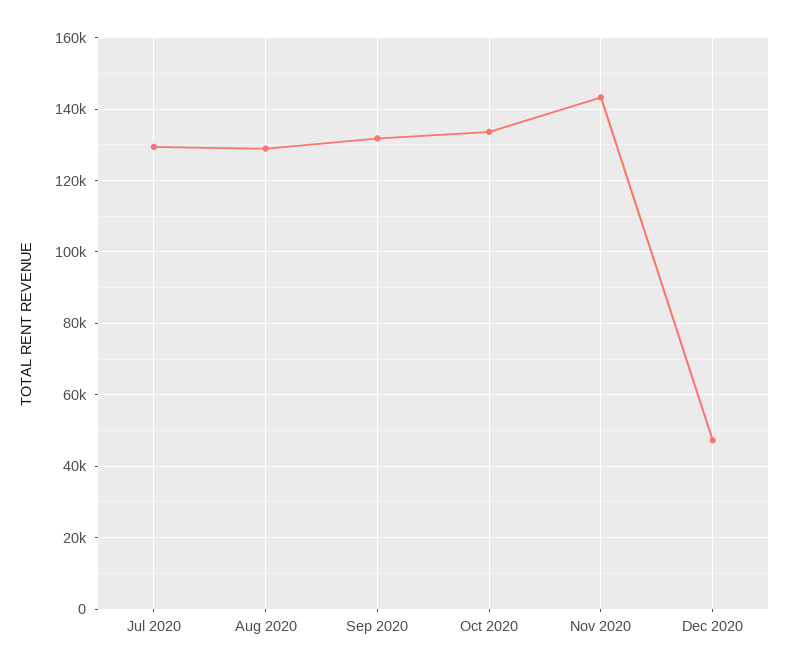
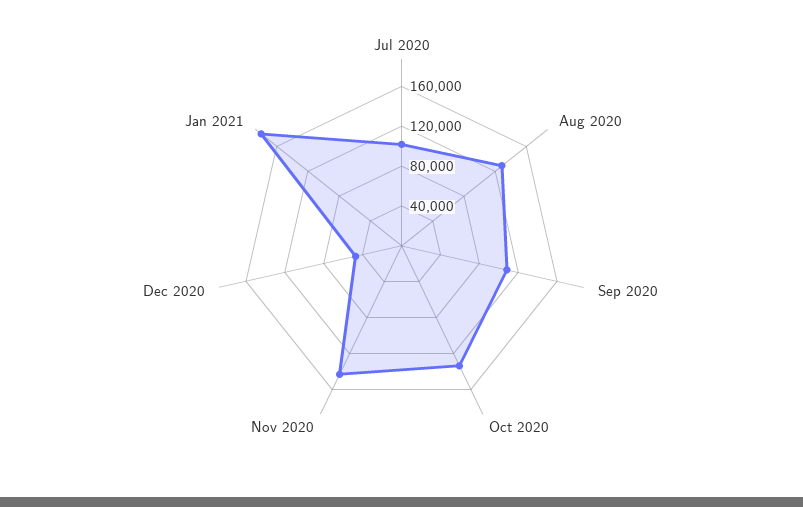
Jul 2020: 130000 -> 100000
Sep 2020: 132000 -> 110000
Jan 2021: none -> 180000

